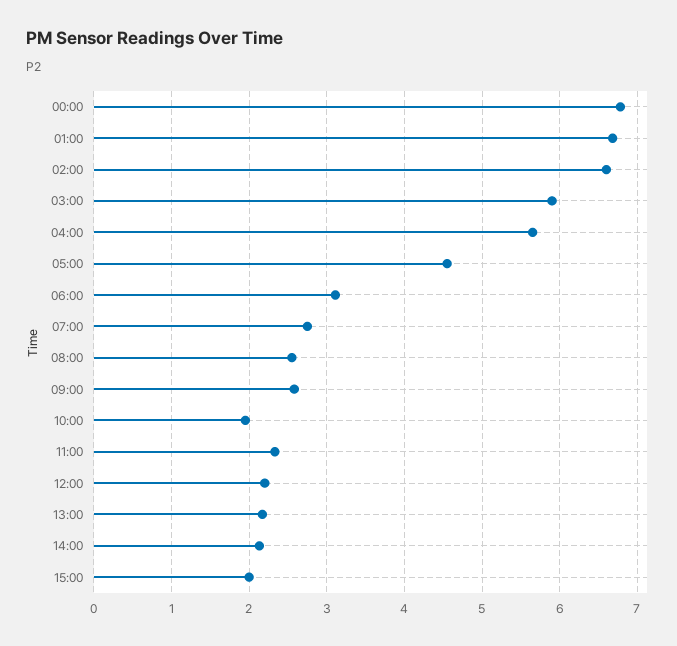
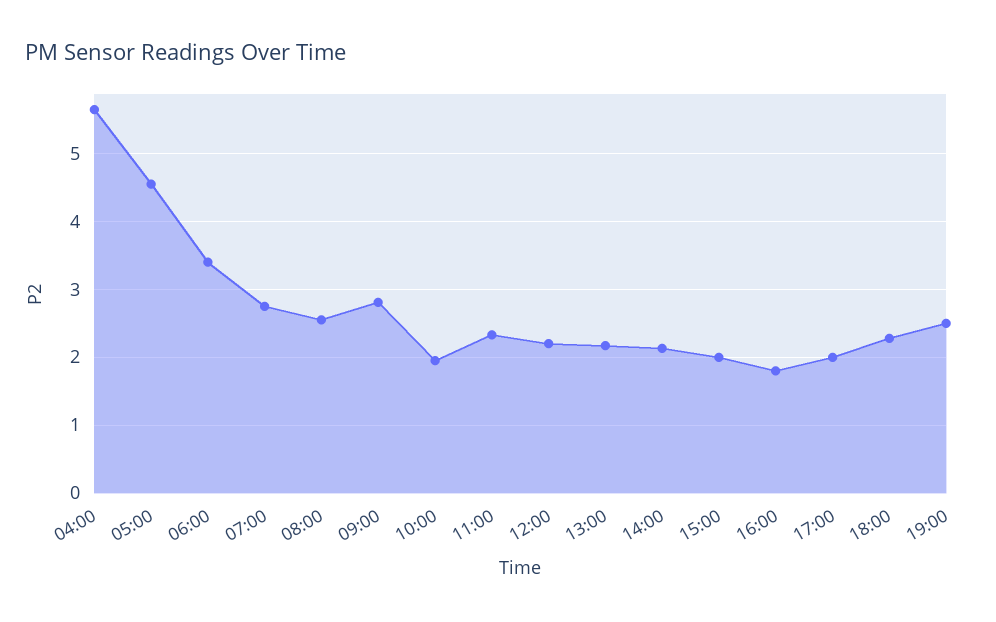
00:00: 6.8 -> none
01:00: 6.7 -> none
02:00: 6.6 -> none
03:00: 5.9 -> none
06:00: 3.1 -> 3.4
09:00: 2.6 -> 2.8
16:00: none -> 1.8
17:00: none -> 2
18:00: none -> 2.3
19:00: none -> 2.5

